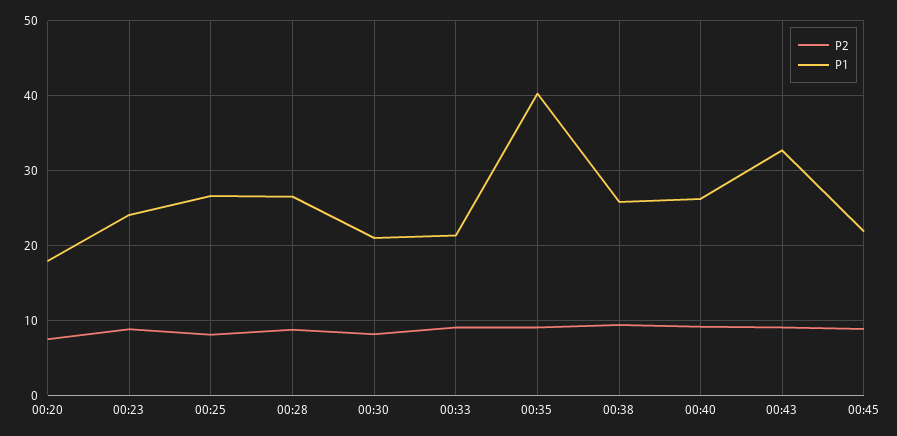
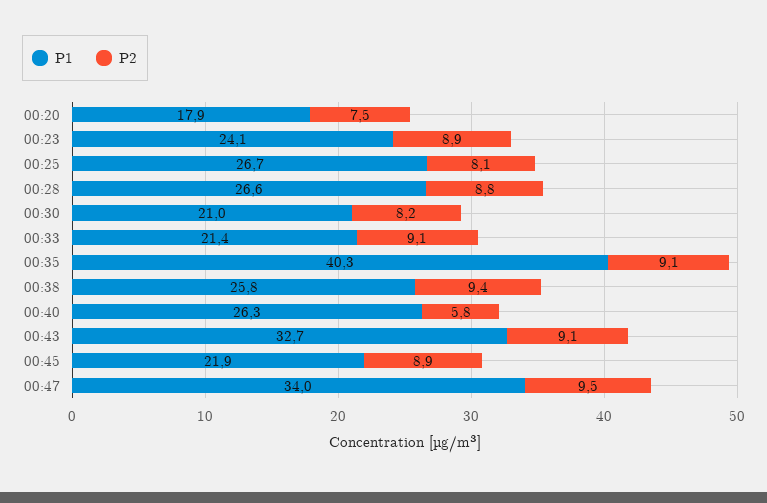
P2, 00:40: 9 -> 5.8
P1, 00:47: none -> 34
P2, 00:47: none -> 9.5

